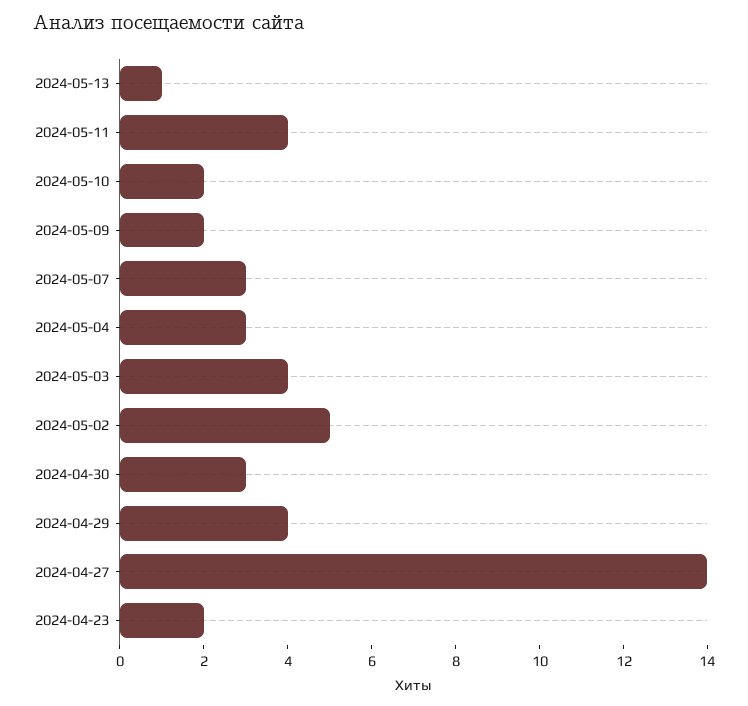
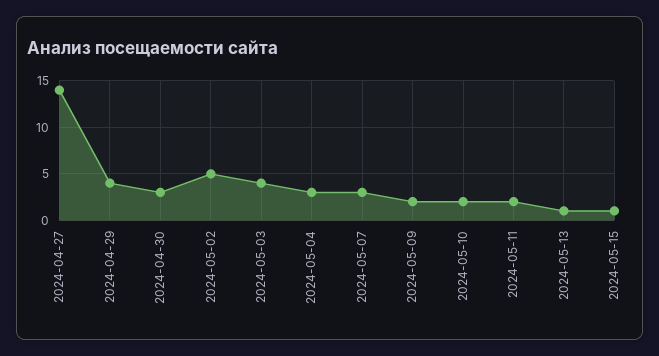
2024-05-11: 4 -> 2
2024-04-23: 2 -> none
2024-05-15: none -> 1

